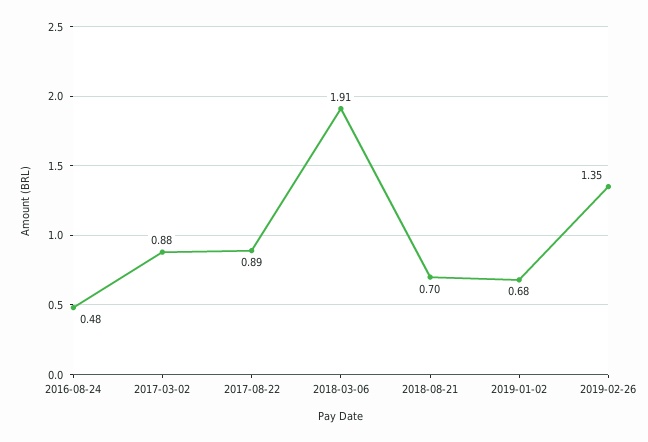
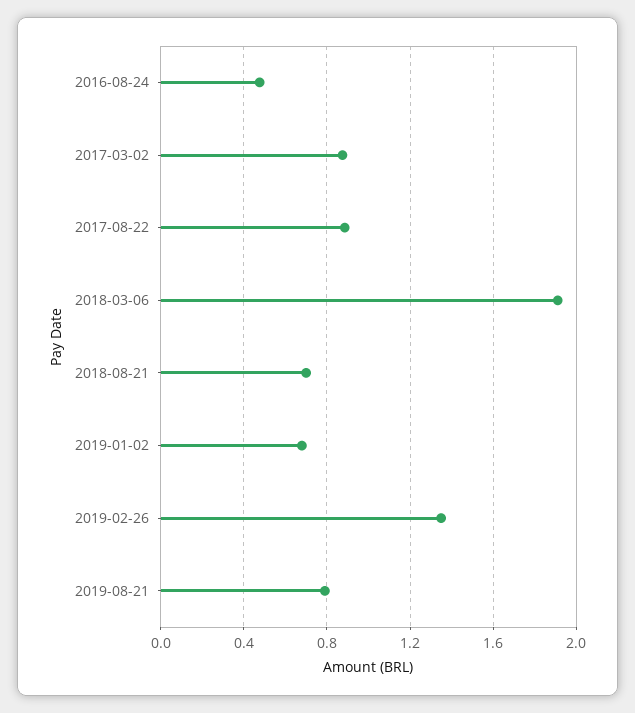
2019-08-21: none -> 0.8

